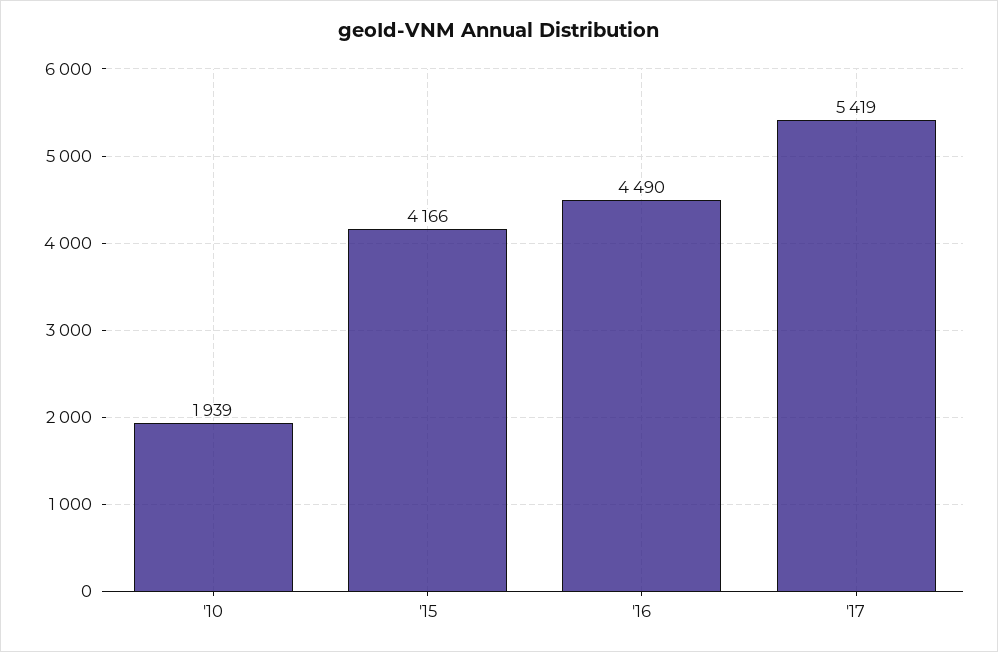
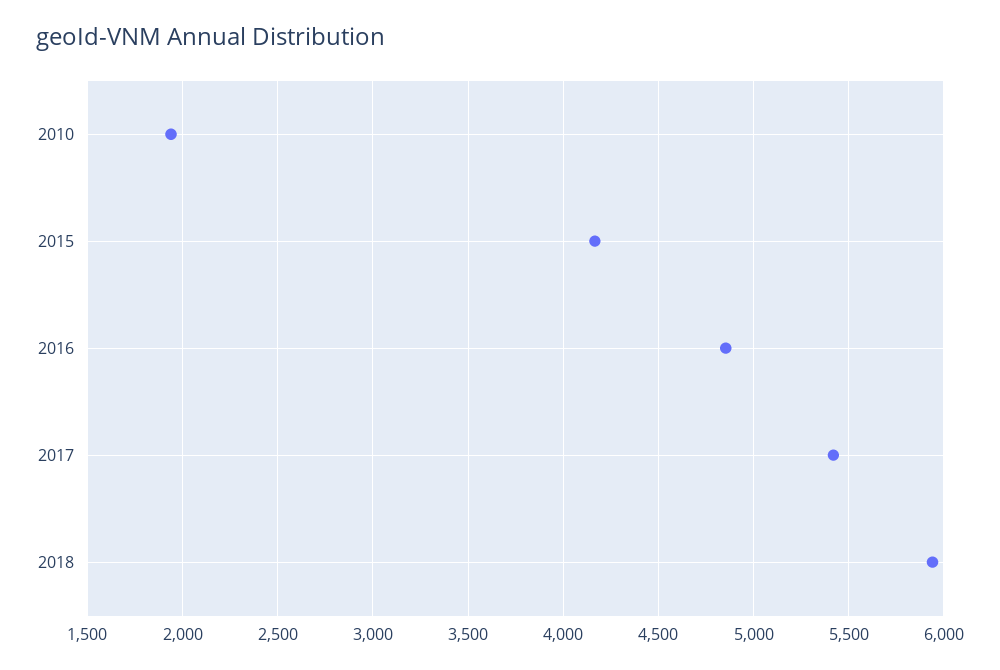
'16: 4490 -> 4850
2018: none -> 5950

